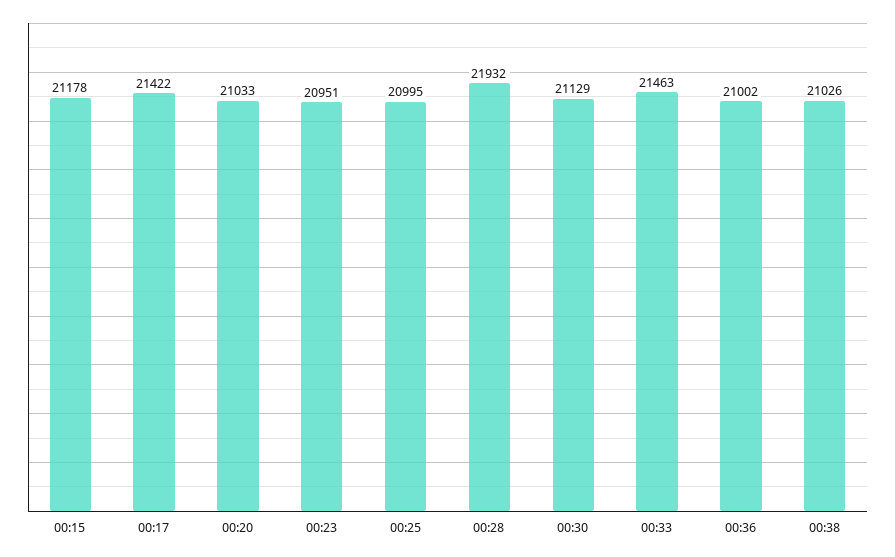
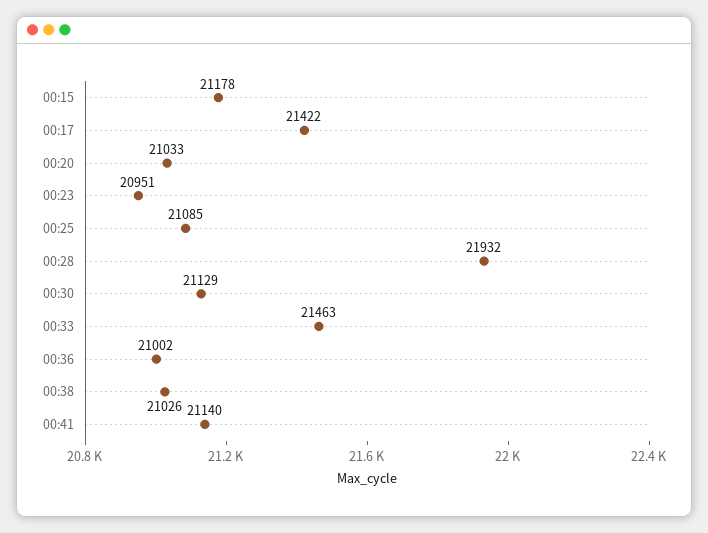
00:25: 20995 -> 21085
00:41: none -> 21140

